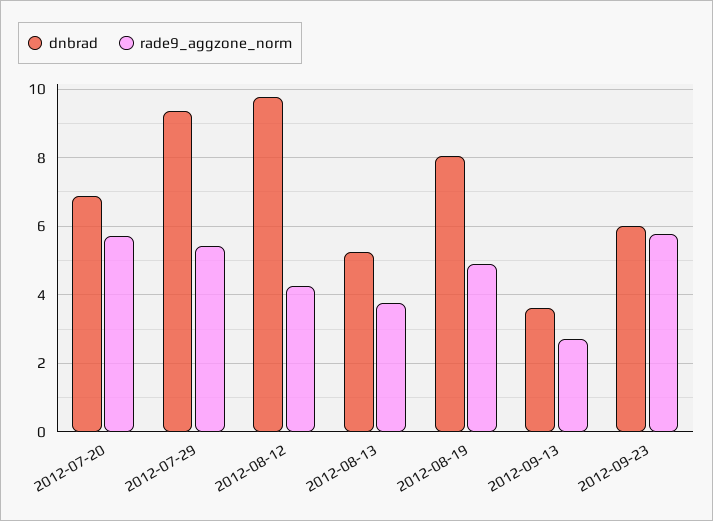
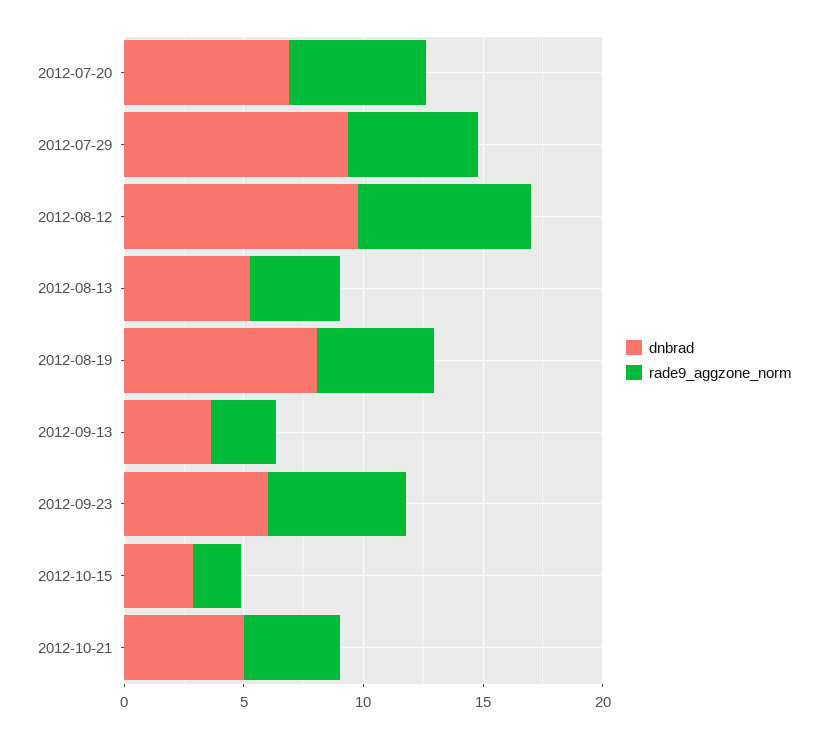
rade9_aggzone_norm, 2012-08-12: 4.2 -> 7
dnbrad, 2012-10-15: none -> 3
rade9_aggzone_norm, 2012-10-15: none -> 2
dnbrad, 2012-10-21: none -> 5
rade9_aggzone_norm, 2012-10-21: none -> 4

